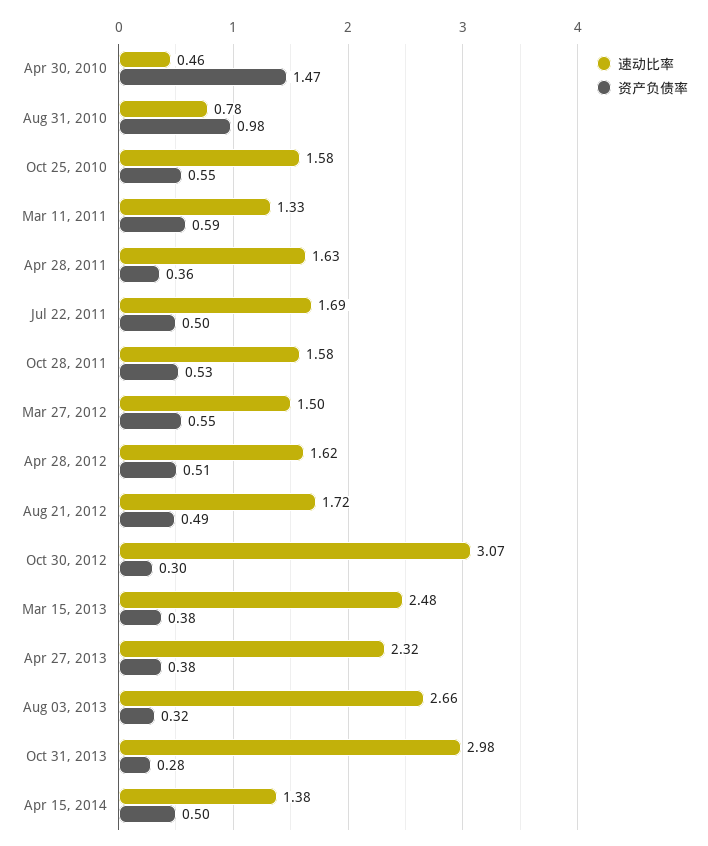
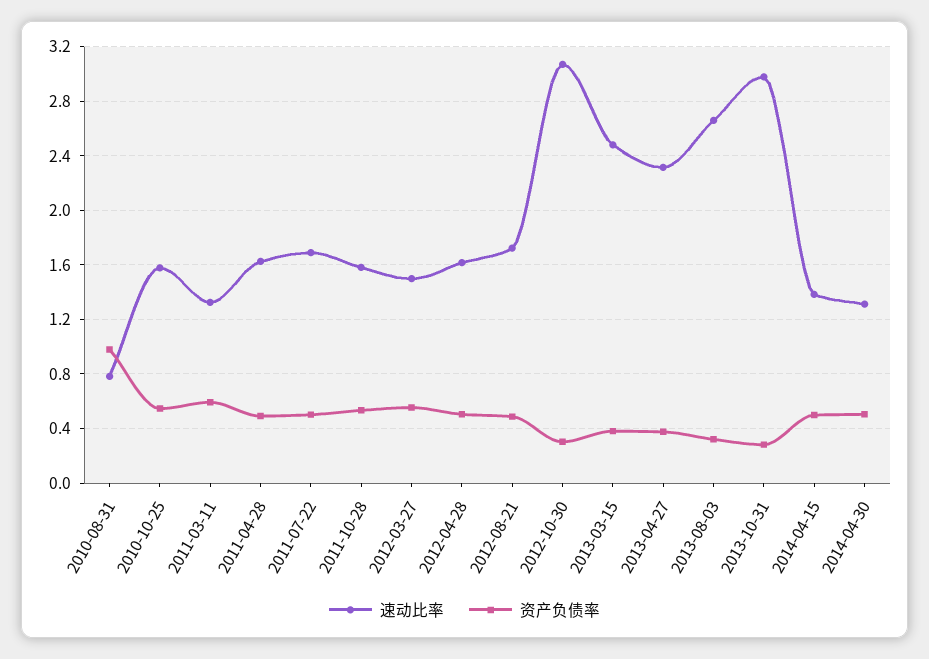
速动比率, Apr 30, 2010: 0.46 -> none
资产负债率, Apr 30, 2010: 1.47 -> none
资产负债率, Apr 28, 2011: 0.36 -> 0.5
速动比率, 2014-04-30: none -> 1.3
资产负债率, 2014-04-30: none -> 0.5

